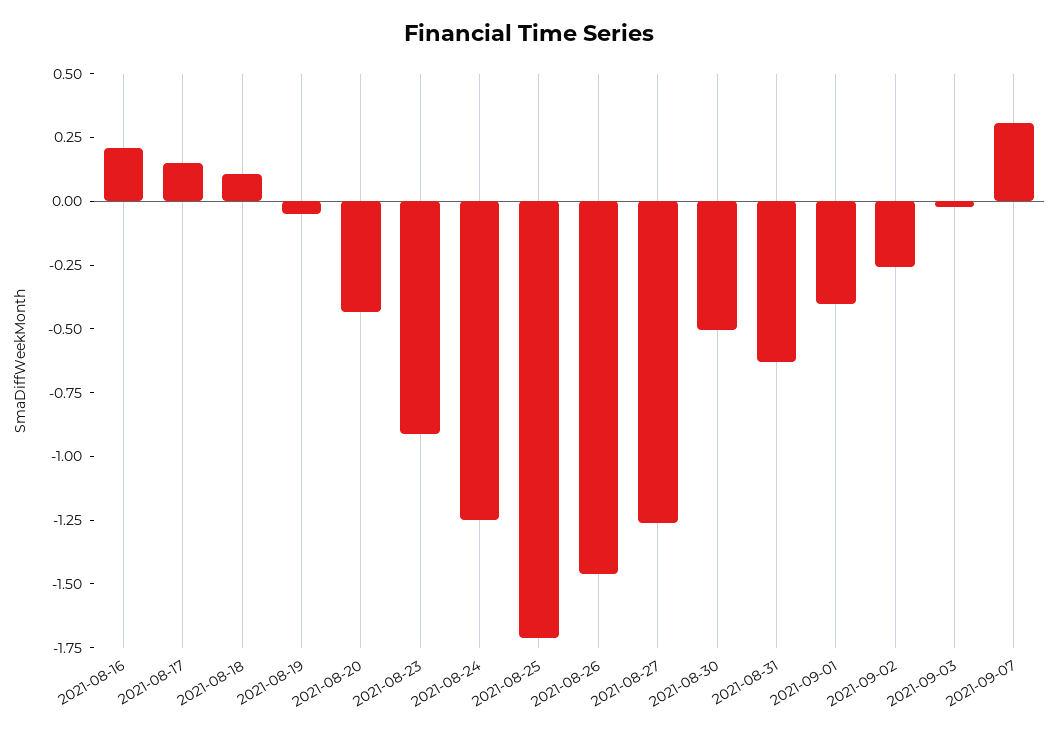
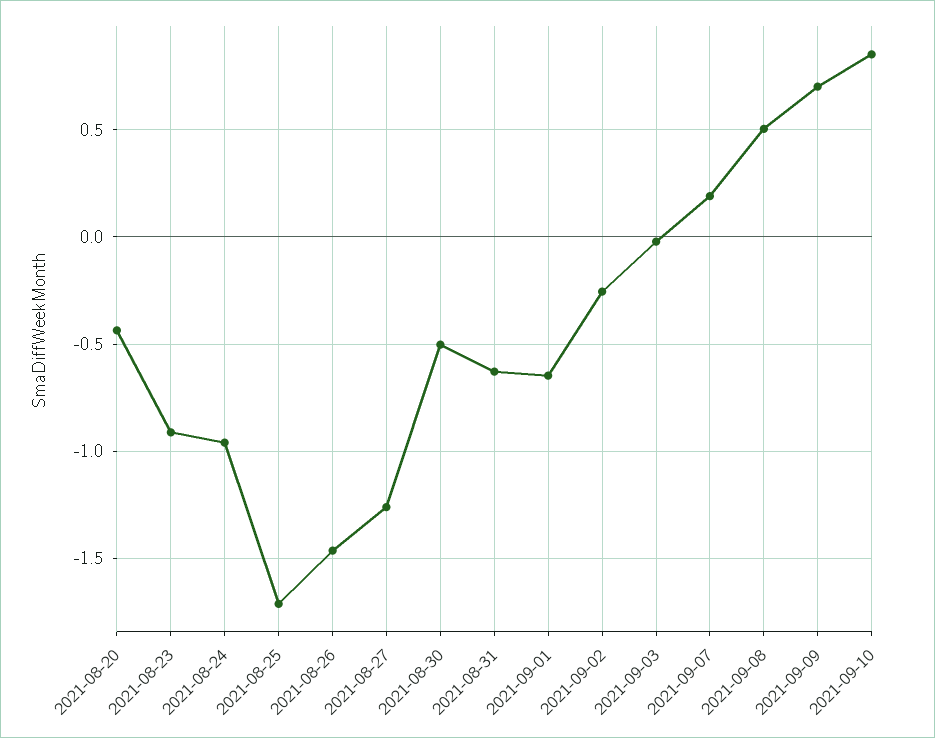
2021-08-16: 0.2 -> none
2021-08-17: 0.15 -> none
2021-08-18: 0.1 -> none
2021-08-19: -0.05 -> none
2021-08-24: -1.25 -> -0.95
2021-09-01: -0.4 -> -0.65
2021-09-07: 0.3 -> 0.2
2021-09-08: none -> 0.5
2021-09-09: none -> 0.7
2021-09-10: none -> 0.85

